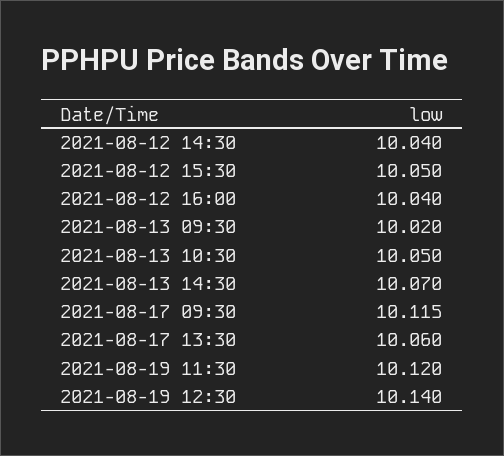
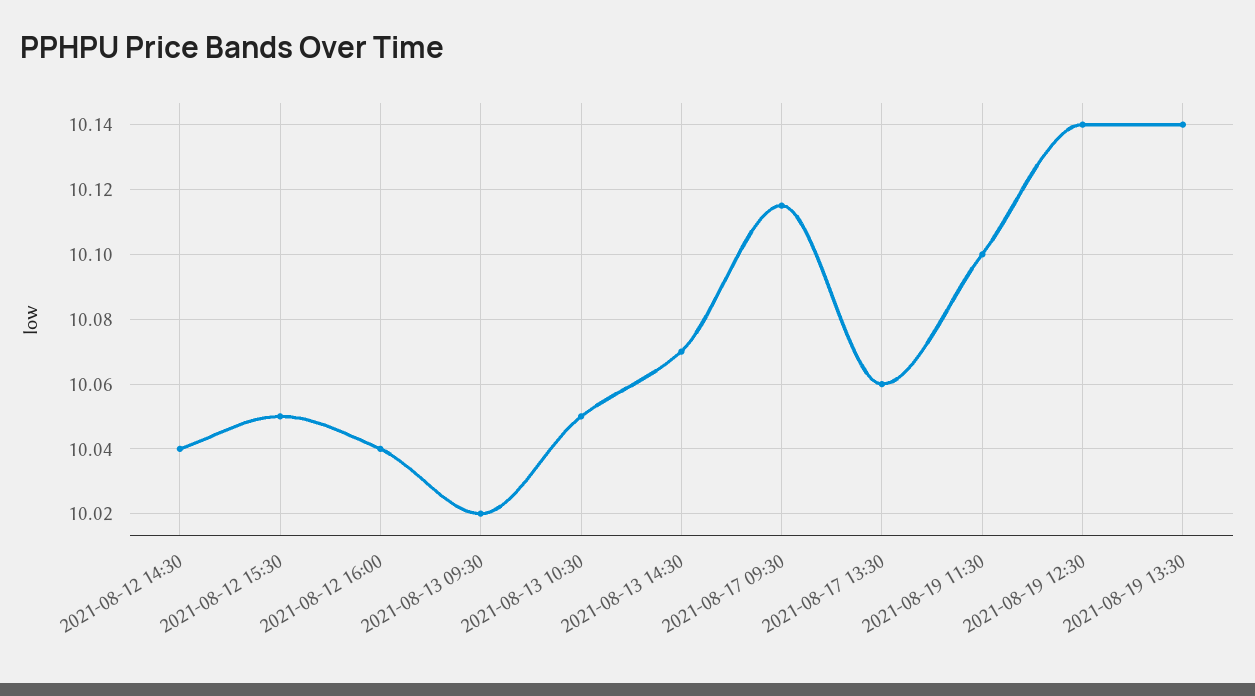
2021-08-19 11:30: 10.12 -> 10.1
2021-08-19 13:30: none -> 10.14

